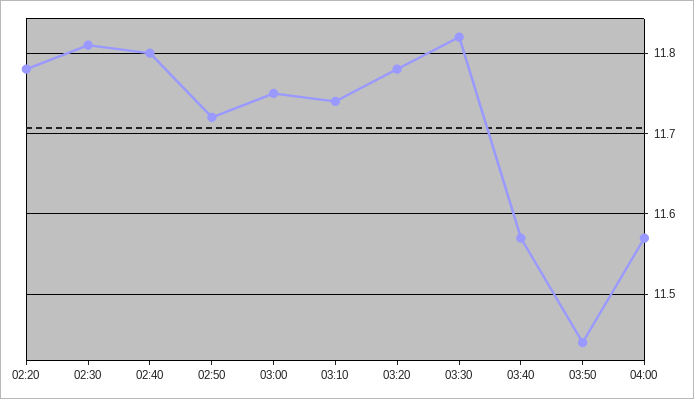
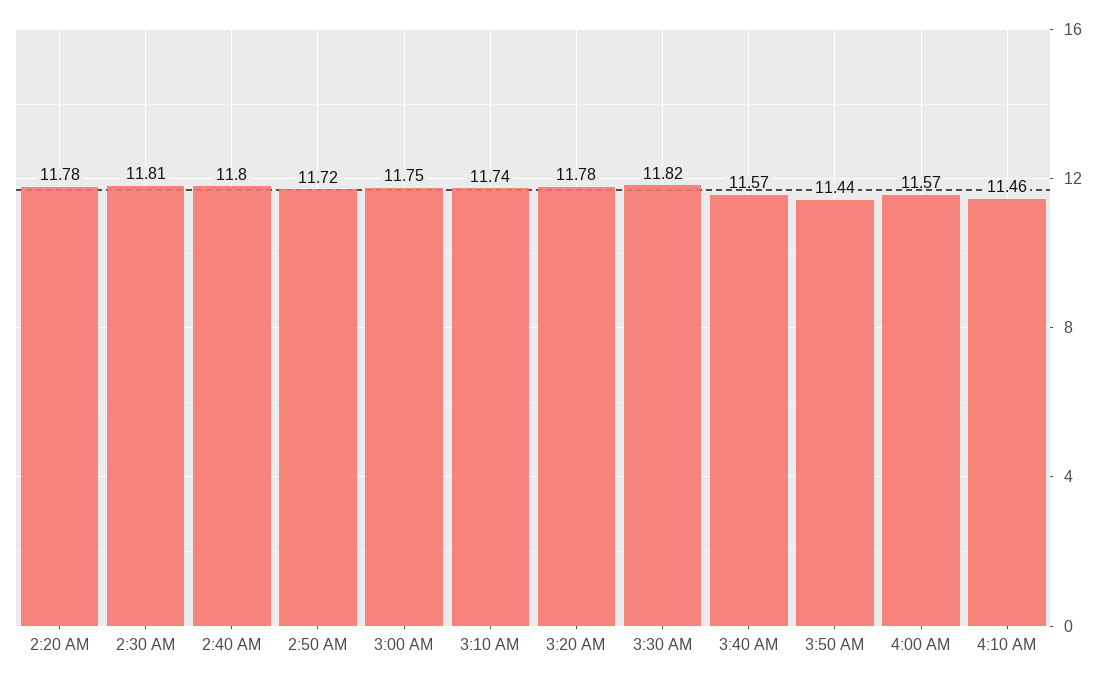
4:10 AM: none -> 11.46

